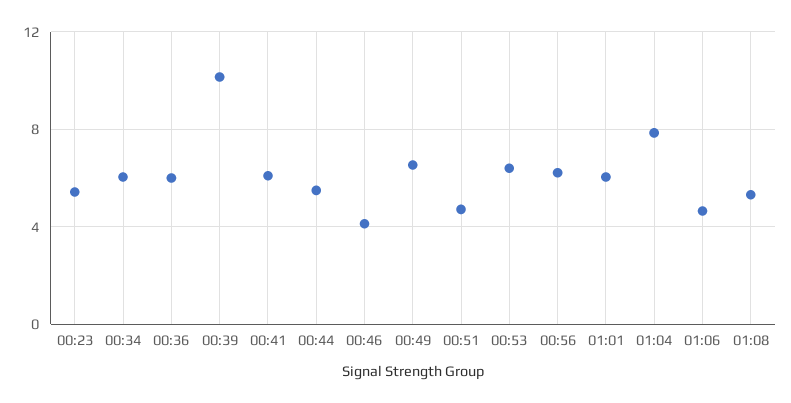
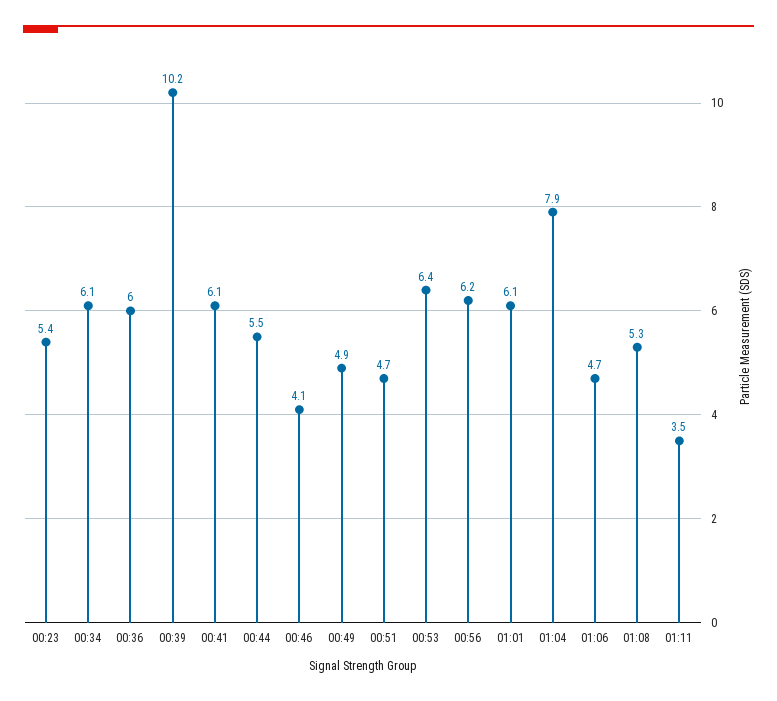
00:49: 6.5 -> 4.9
01:11: none -> 3.5

